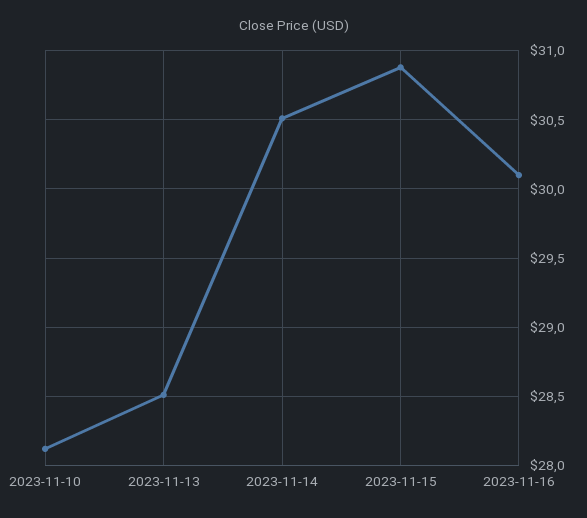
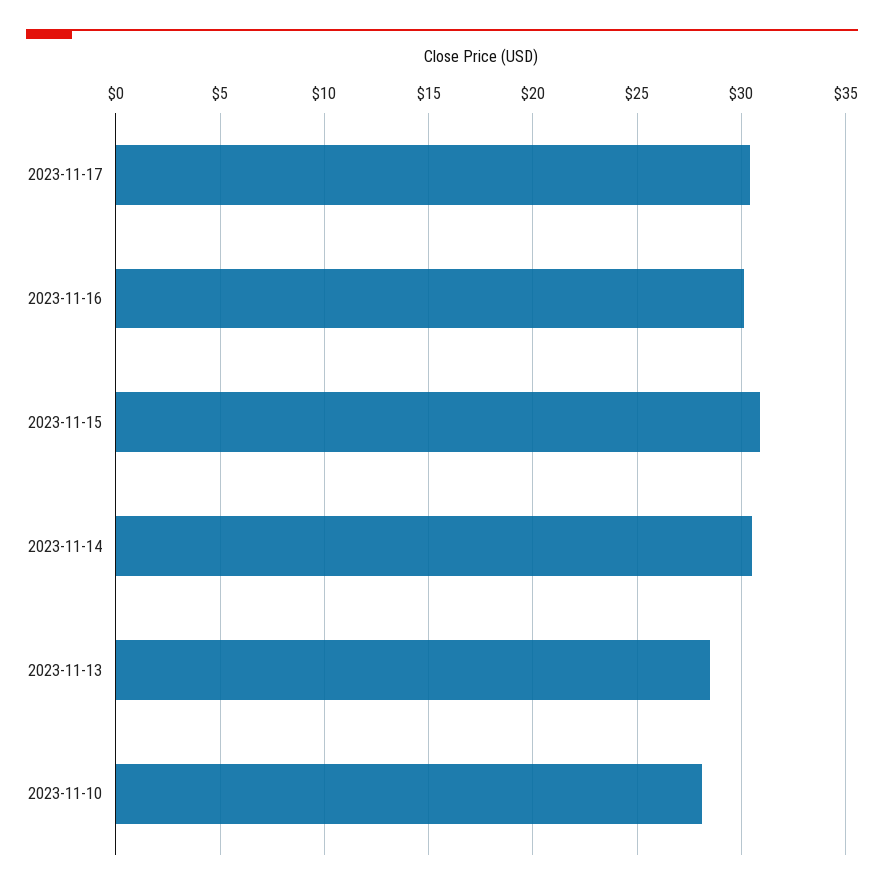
2023-11-17: none -> 30.5

